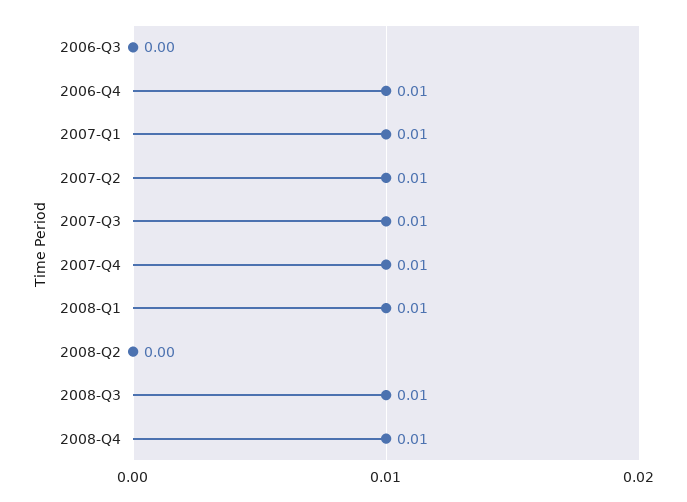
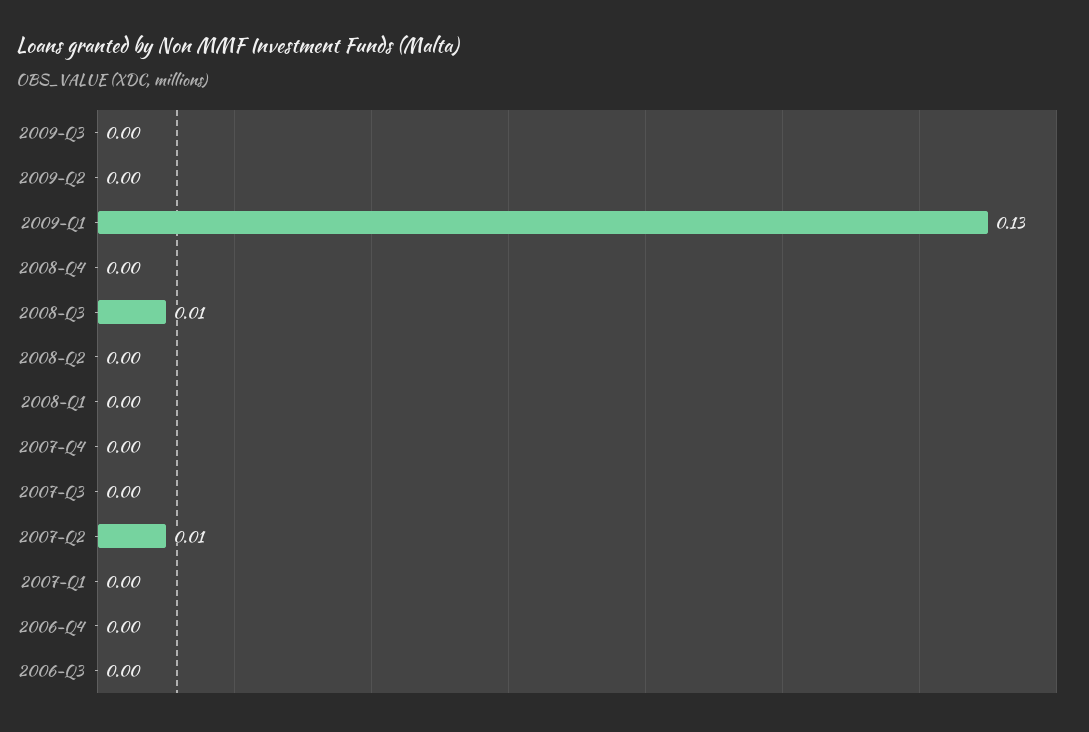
2006-Q4: 0.01 -> 0
2007-Q1: 0.01 -> 0
2007-Q3: 0.01 -> 0
2007-Q4: 0.01 -> 0
2008-Q1: 0.01 -> 0
2008-Q4: 0.01 -> 0
2009-Q3: none -> 0
2009-Q2: none -> 0
2009-Q1: none -> 0.13

